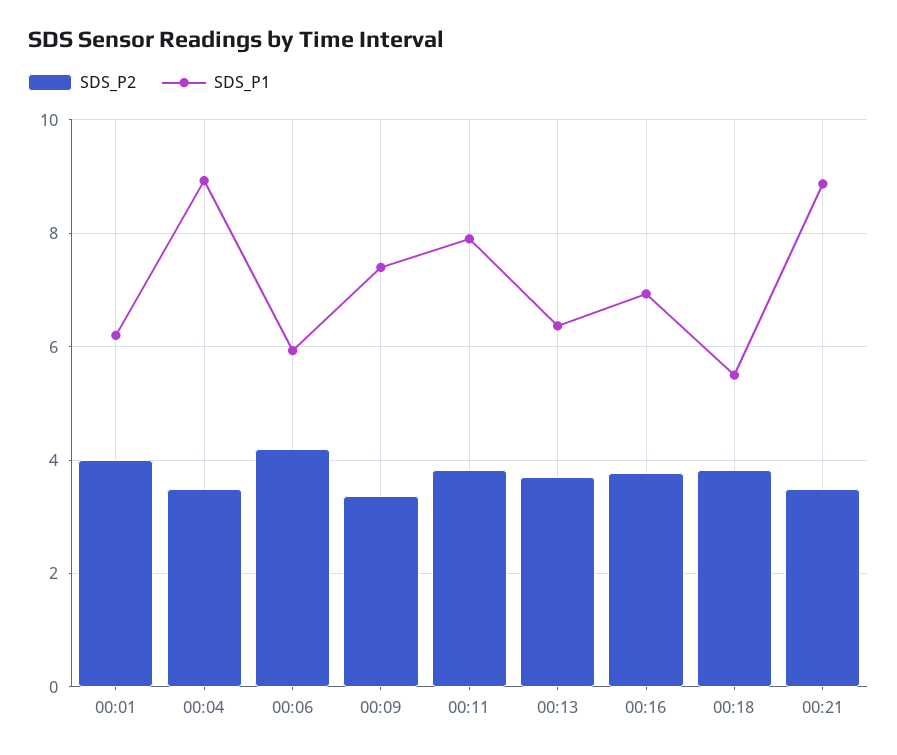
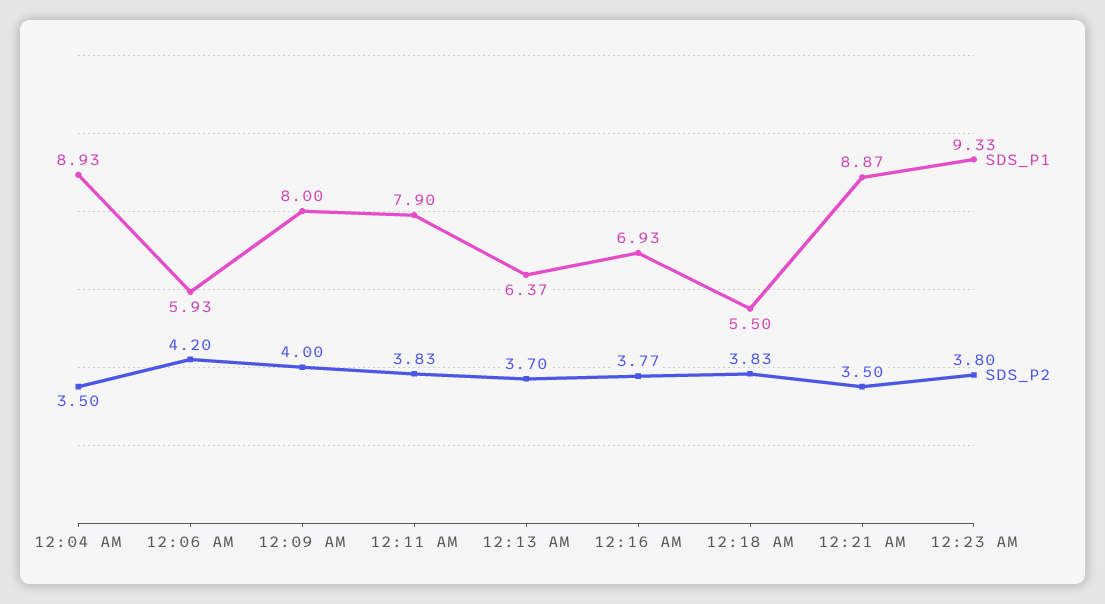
SDS_P2, 00:01: 4 -> none
SDS_P1, 00:01: 6.2 -> none
SDS_P2, 00:09: 3.4 -> 4
SDS_P1, 00:09: 7.4 -> 8
SDS_P1, 12:23 AM: none -> 9.33
SDS_P2, 12:23 AM: none -> 3.8

